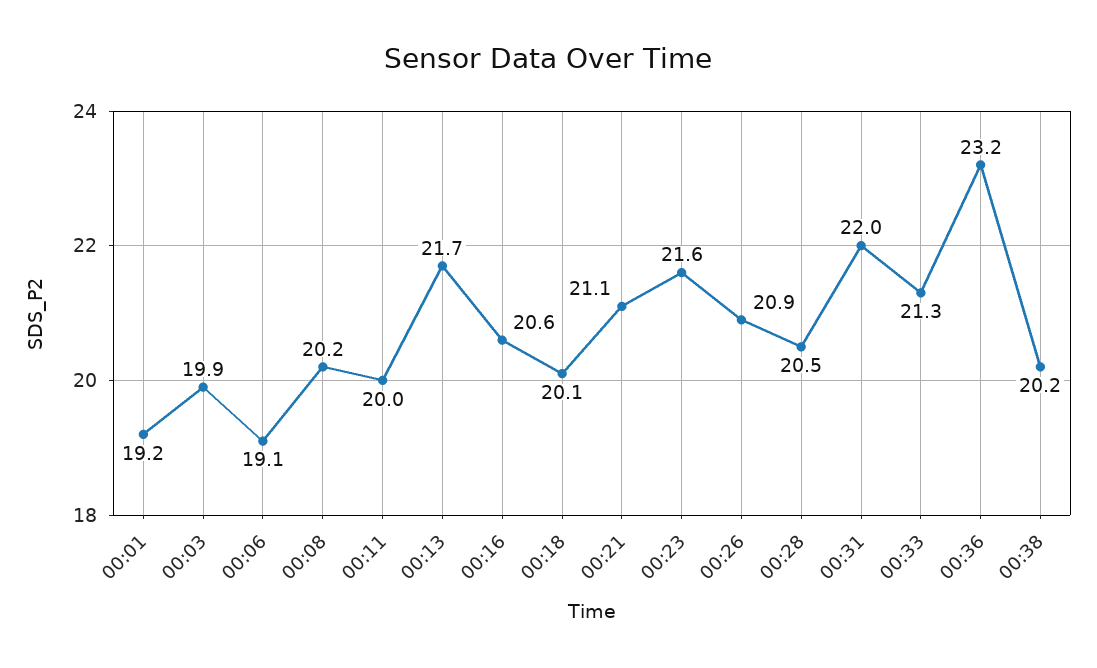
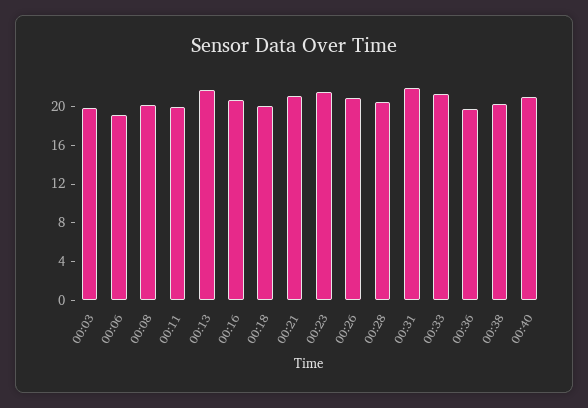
00:01: 19.2 -> none
00:36: 23.2 -> 20
00:40: none -> 21

